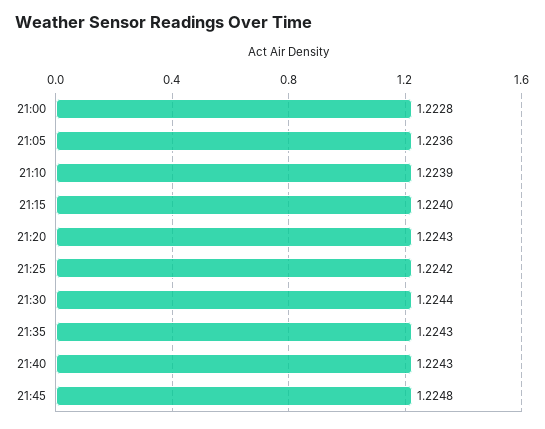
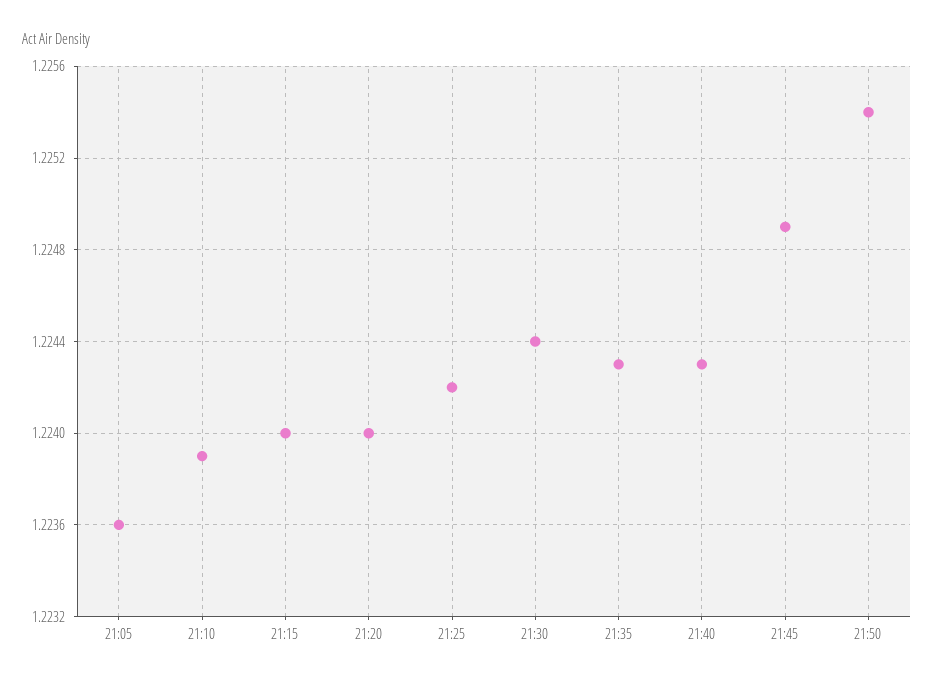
21:00: 1.2228 -> none
21:20: 1.2243 -> 1.224
21:45: 1.2248 -> 1.2249
21:50: none -> 1.2254

